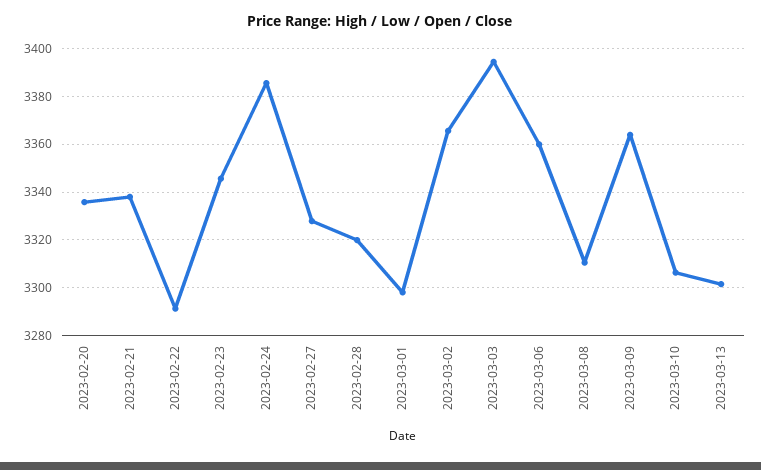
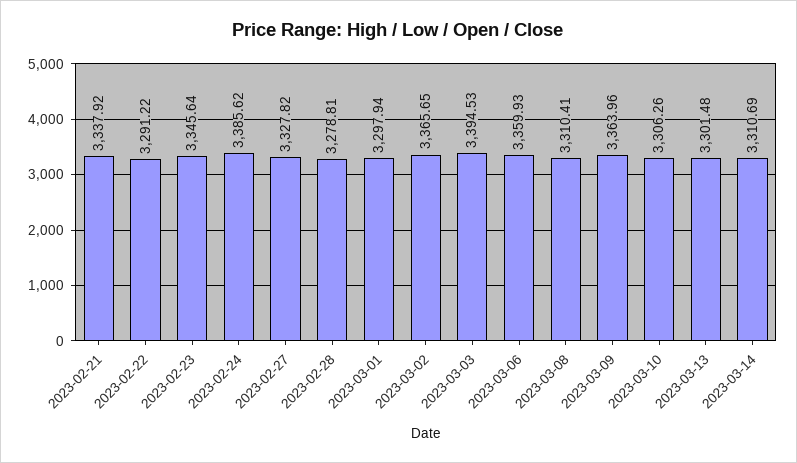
2023-02-20: 3335 -> none
2023-02-28: 3320 -> 3278.81
2023-03-14: none -> 3310.69

